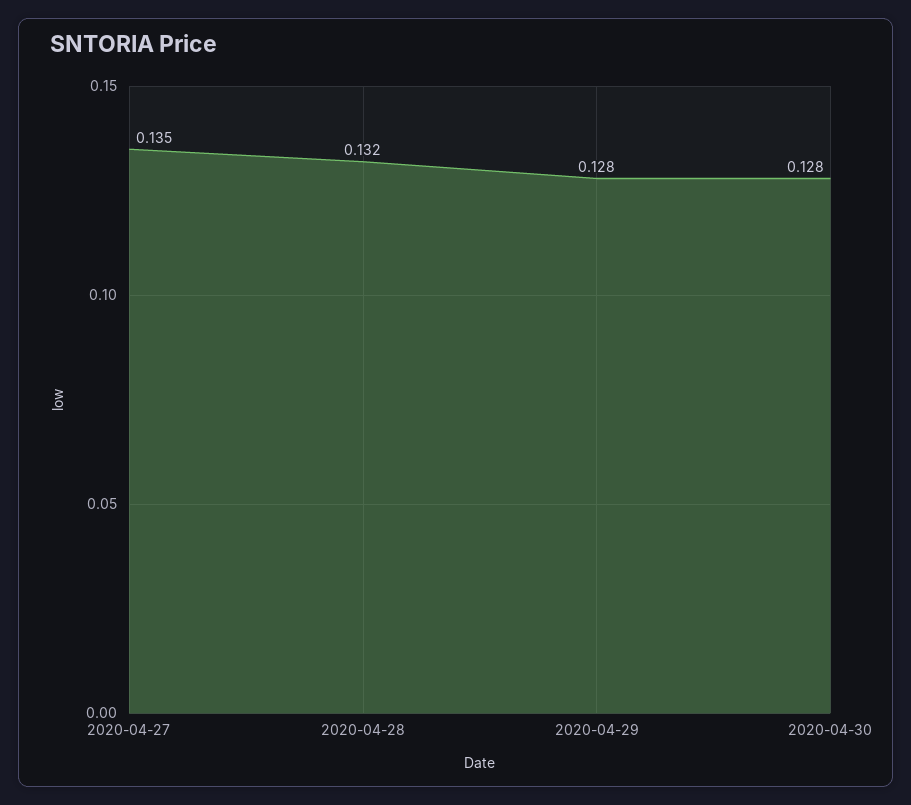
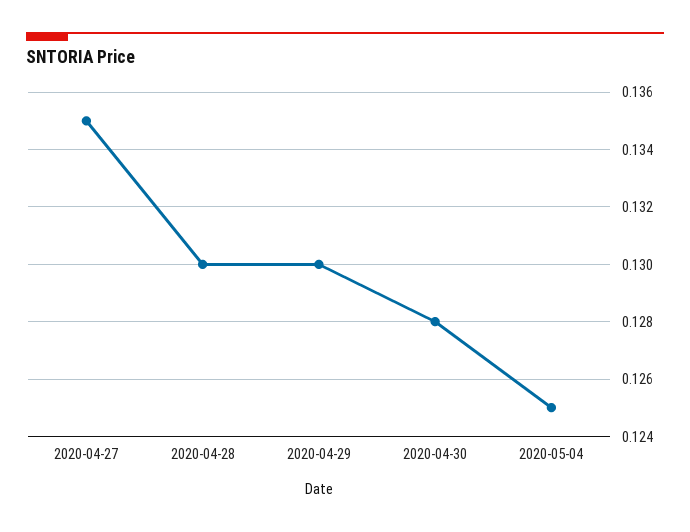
2020-04-28: 0.132 -> 0.13
2020-04-29: 0.128 -> 0.13
2020-05-04: none -> 0.125

